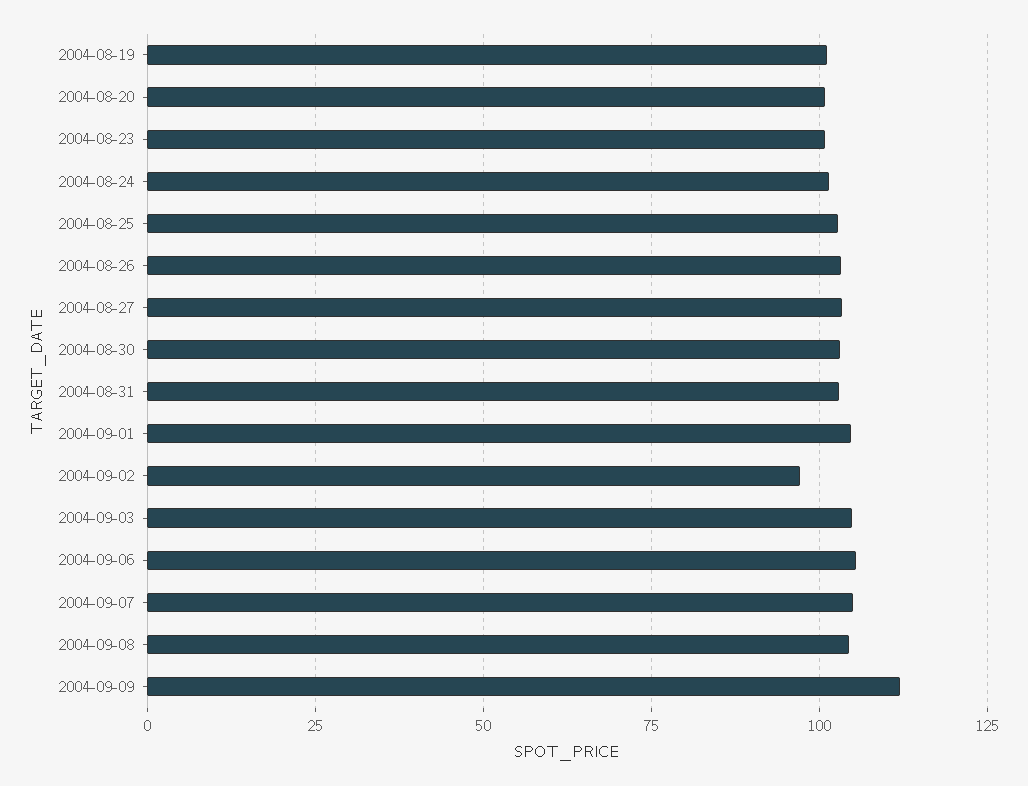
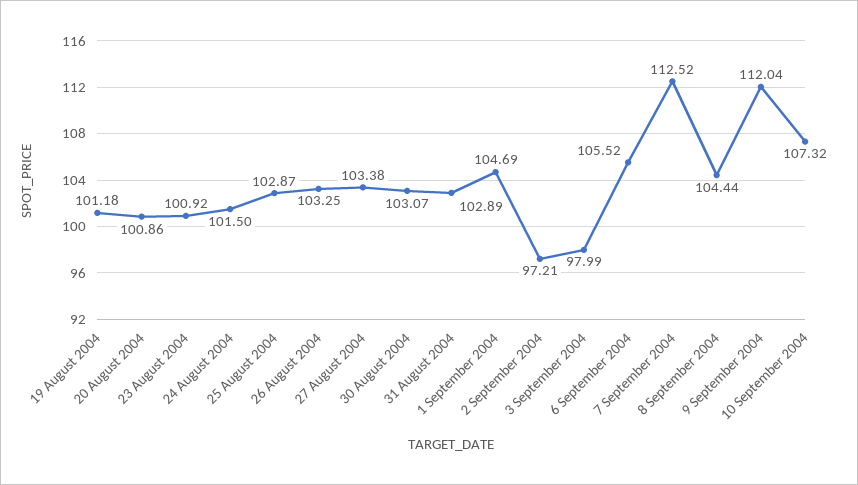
2004-09-03: 105 -> 97.99
2004-09-07: 105 -> 112.52
10 September 2004: none -> 107.32

